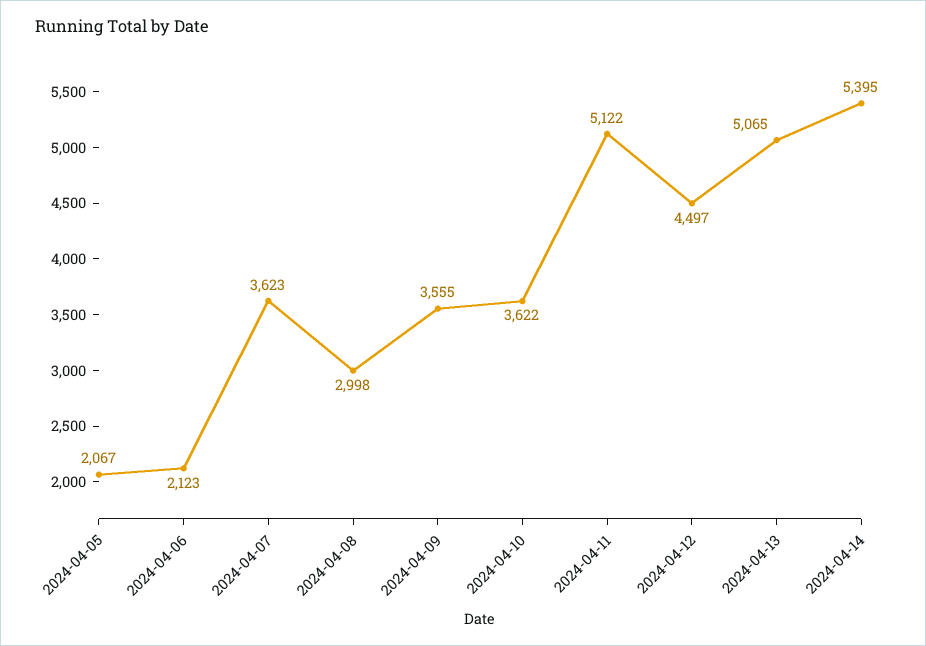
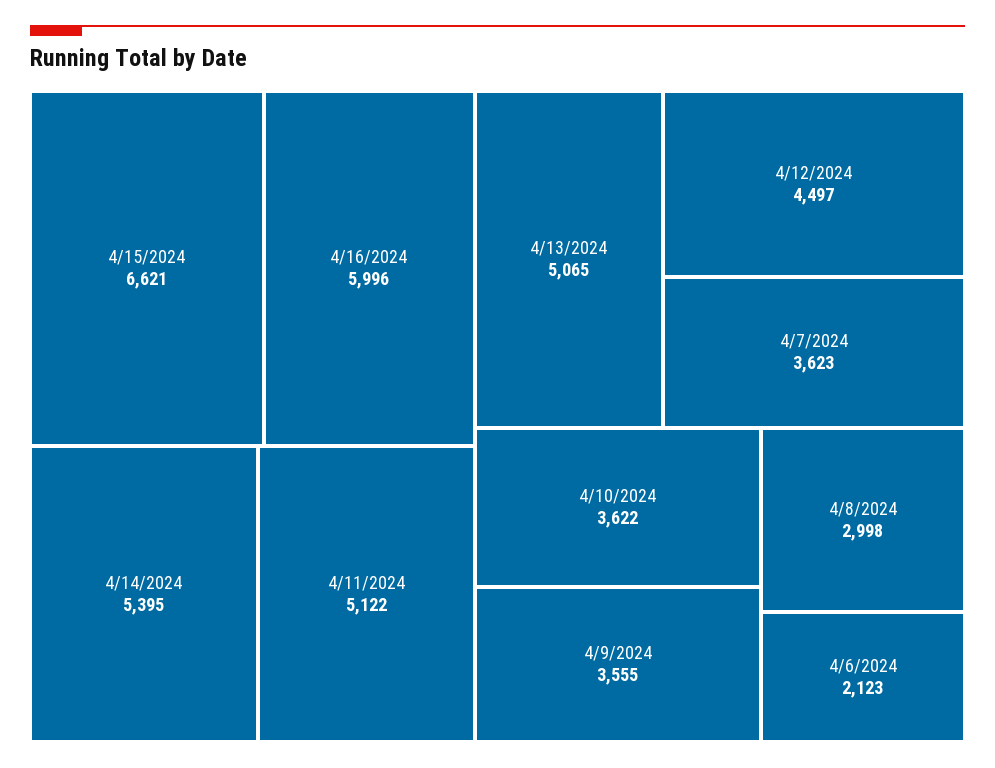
2024-04-05: 2067 -> none
4/15/2024: none -> 6621
4/16/2024: none -> 5996

